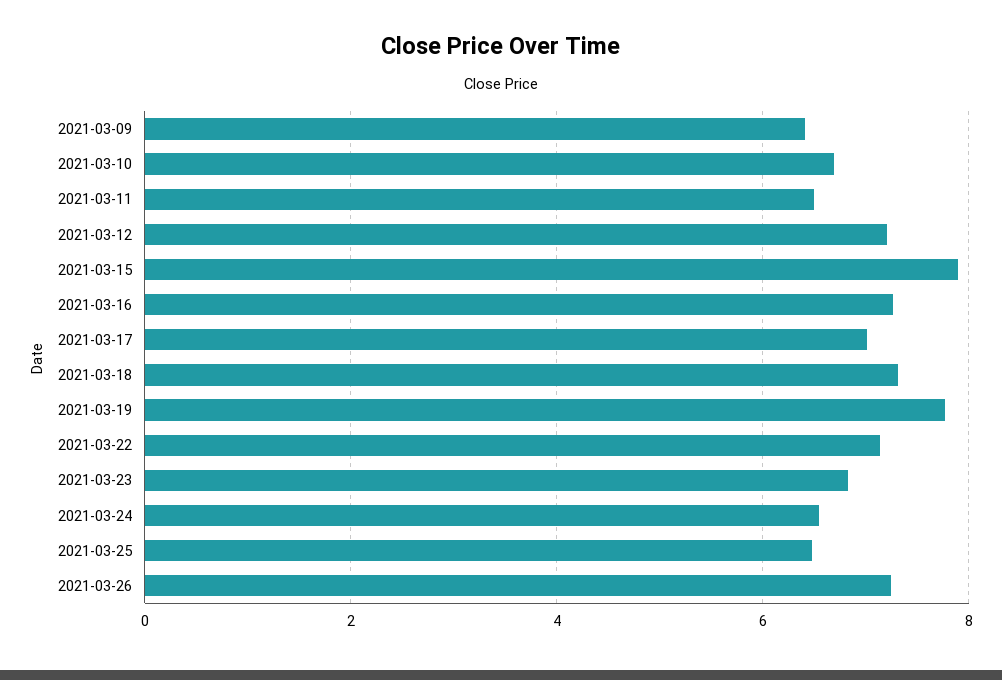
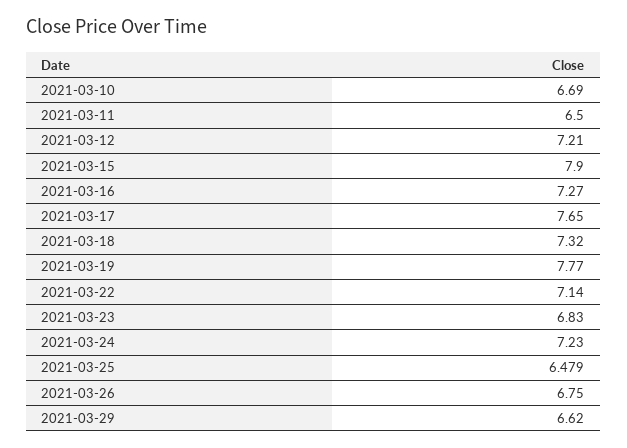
2021-03-09: 6.4 -> none
2021-03-17: 7 -> 7.65
2021-03-24: 6.6 -> 7.23
2021-03-26: 7.2 -> 6.75
2021-03-29: none -> 6.62

